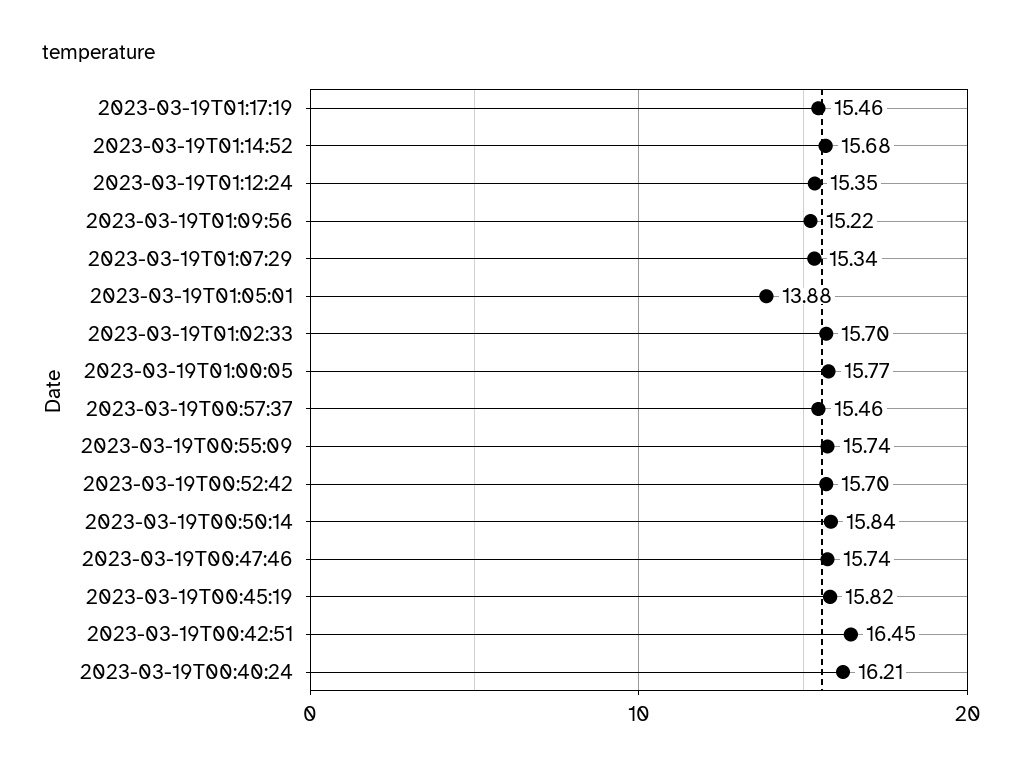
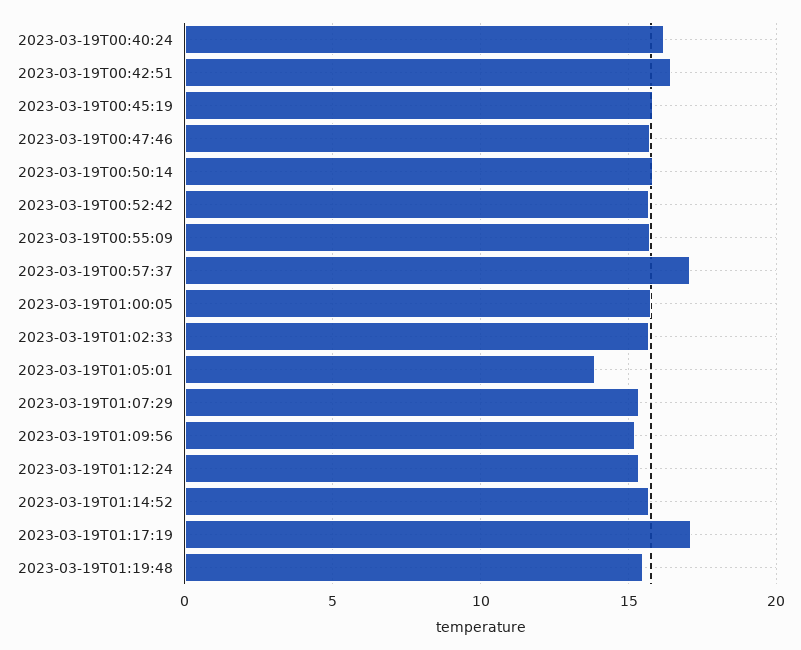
2023-03-19T01:17:19: 15.46 -> 17
2023-03-19T00:57:37: 15.46 -> 17
2023-03-19T01:19:48: none -> 15.5

